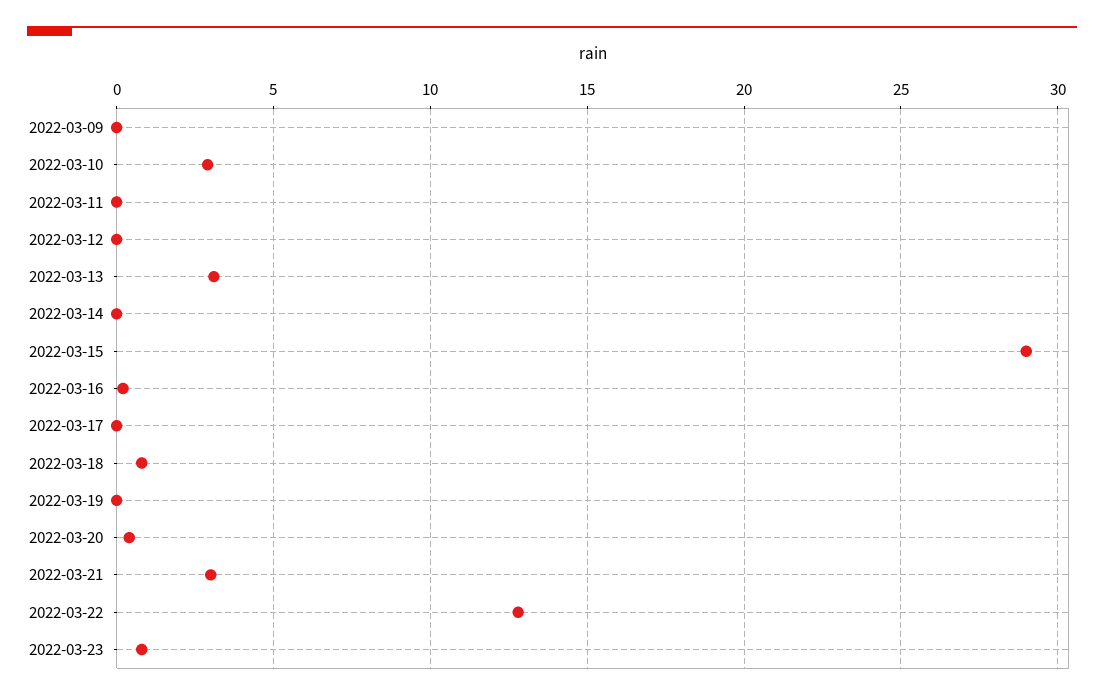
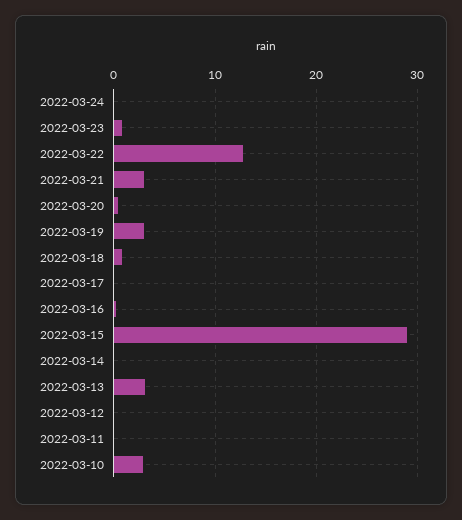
2022-03-09: 0 -> none
2022-03-19: 0 -> 3
2022-03-24: none -> 0

